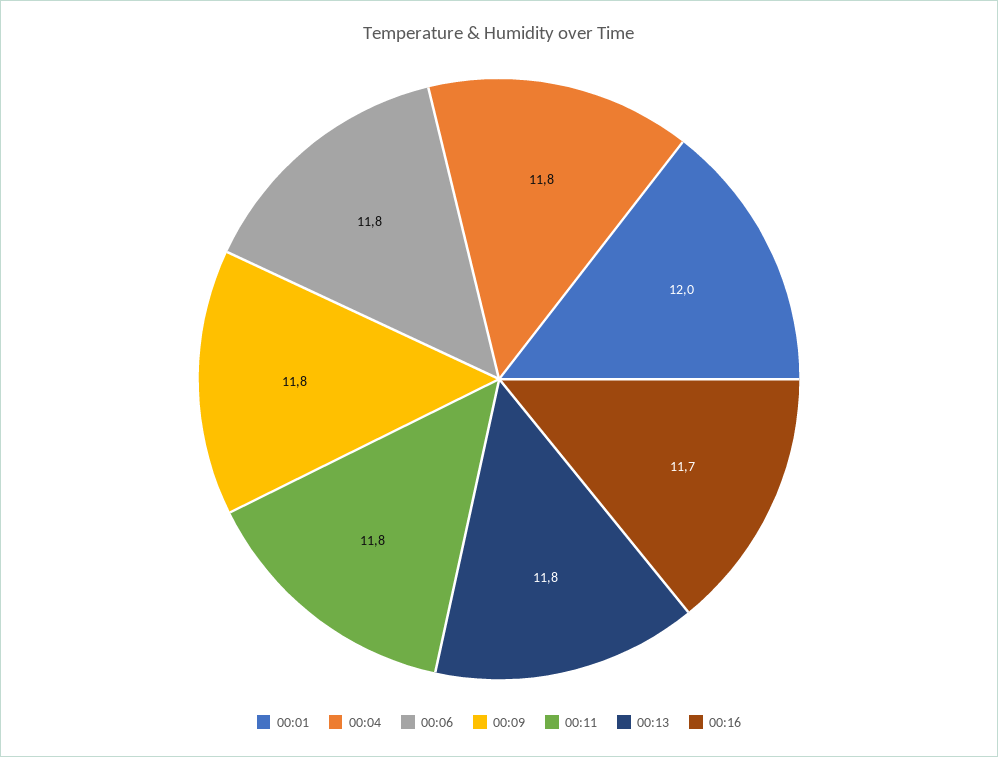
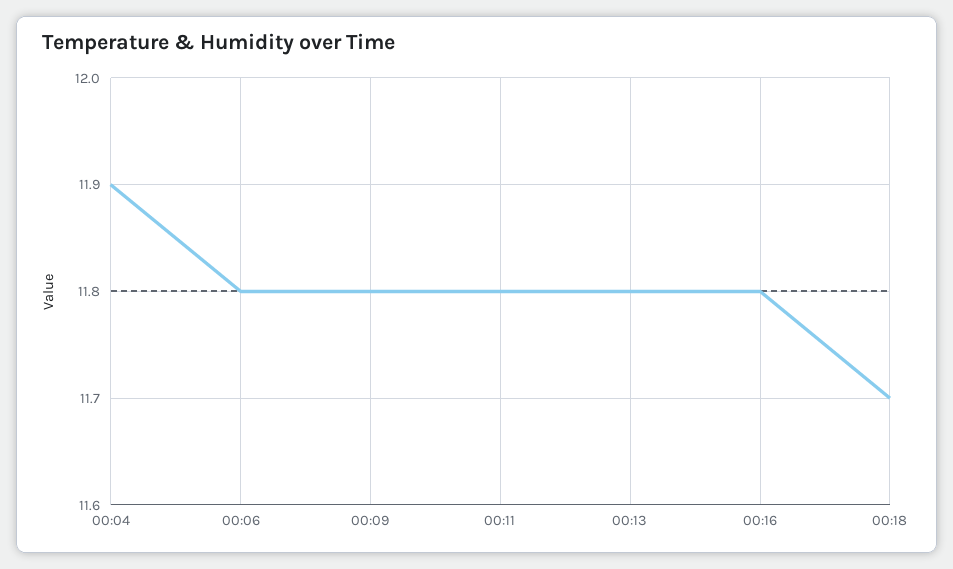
00:01: 12 -> none
00:04: 11.8 -> 11.9
00:16: 11.7 -> 11.8
00:18: none -> 11.7

